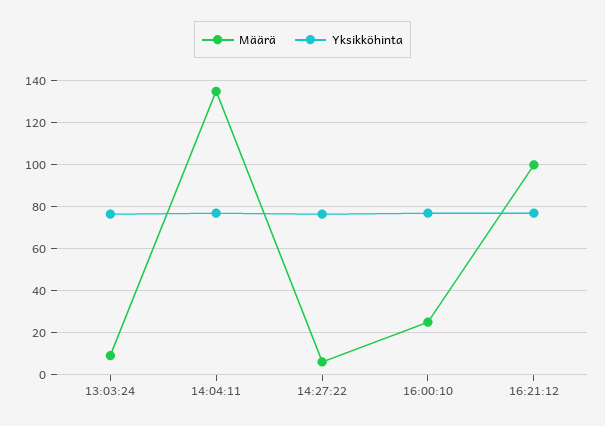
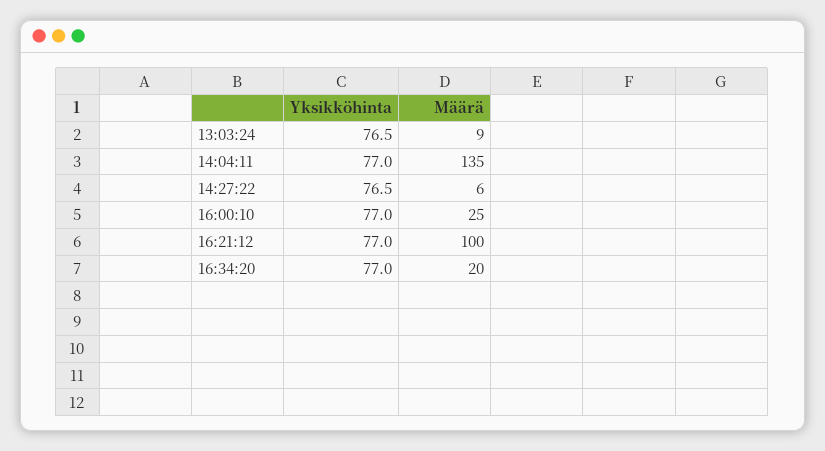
Yksikköhinta, 16:34:20: none -> 77
Määrä, 16:34:20: none -> 20

